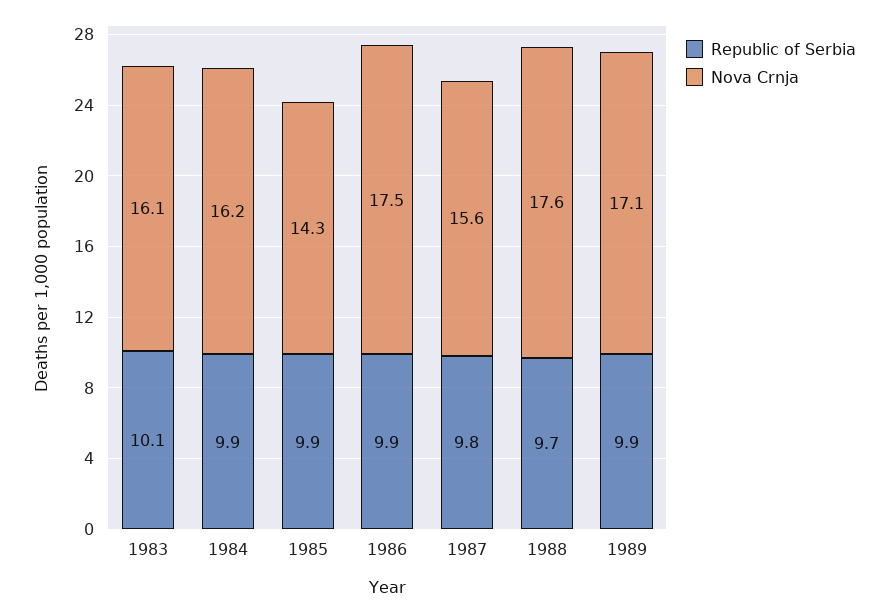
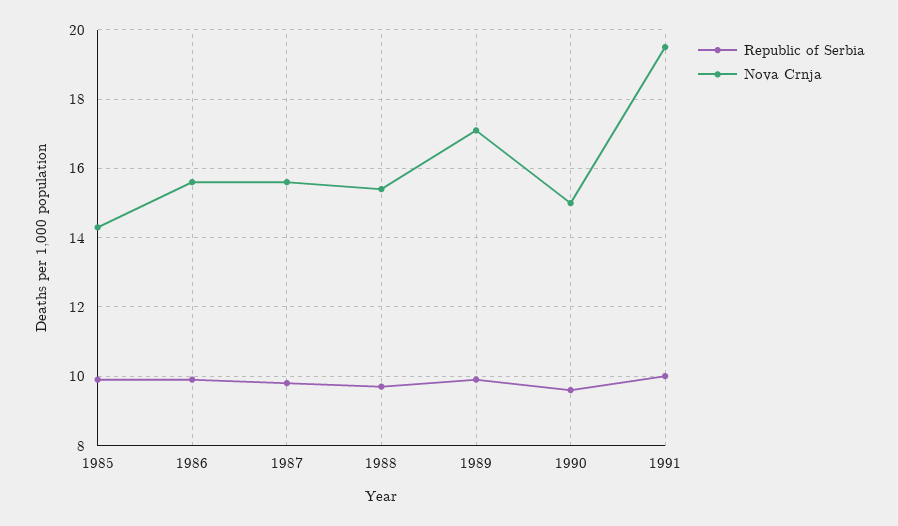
Republic of Serbia, 1983: 10.1 -> none
Nova Crnja, 1983: 16.1 -> none
Republic of Serbia, 1984: 9.9 -> none
Nova Crnja, 1984: 16.2 -> none
Nova Crnja, 1986: 17.5 -> 15.5
Nova Crnja, 1988: 17.6 -> 15.5
Republic of Serbia, 1990: none -> 9.5
Nova Crnja, 1990: none -> 15
Republic of Serbia, 1991: none -> 10
Nova Crnja, 1991: none -> 19.5

